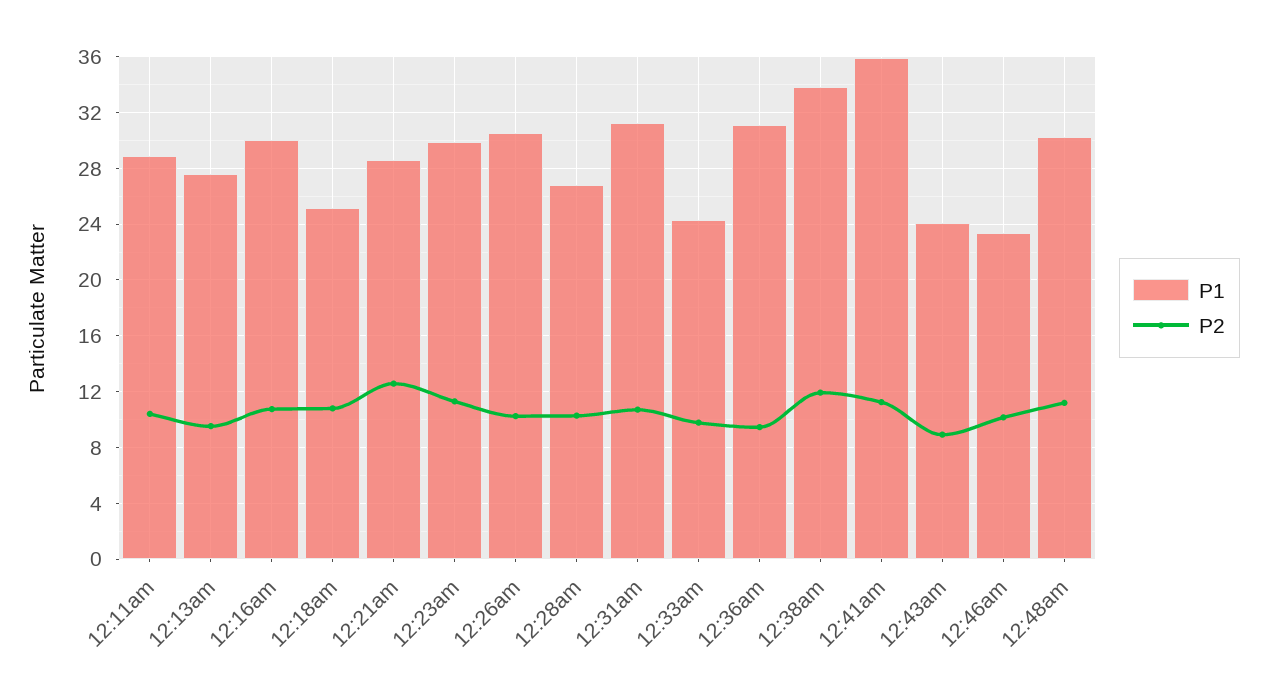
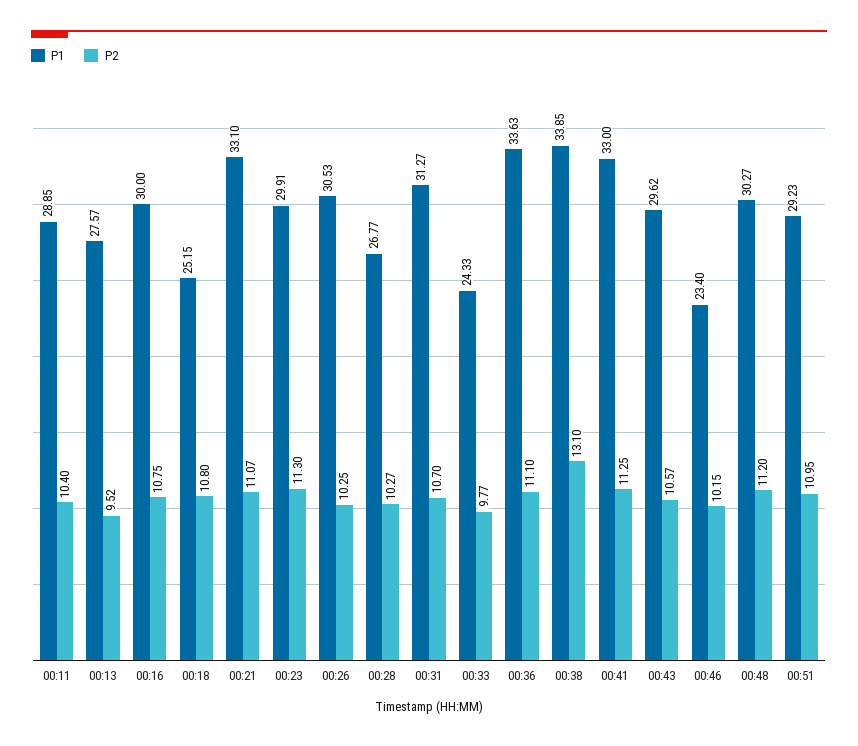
P1, 12:21am: 28.5 -> 33.1
P2, 12:21am: 12.5 -> 11.07
P1, 12:36am: 31 -> 33.63
P2, 12:36am: 9.5 -> 11.1
P2, 12:38am: 12 -> 13.1
P1, 12:41am: 36 -> 33
P1, 12:43am: 24 -> 29.62
P2, 12:43am: 9 -> 10.57
P1, 00:51: none -> 29.23
P2, 00:51: none -> 10.95

